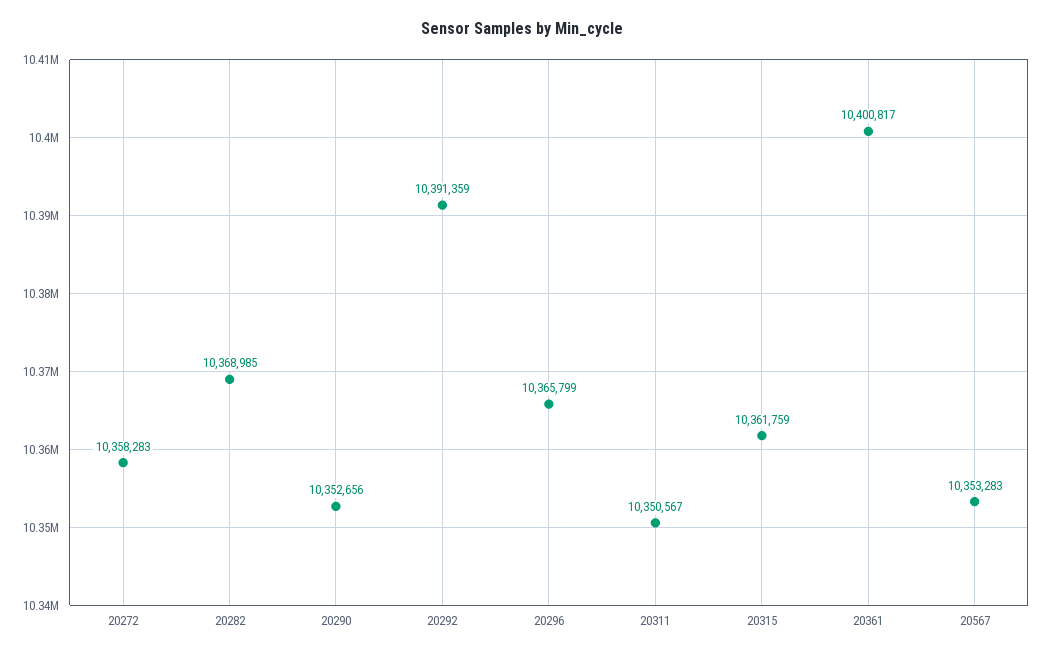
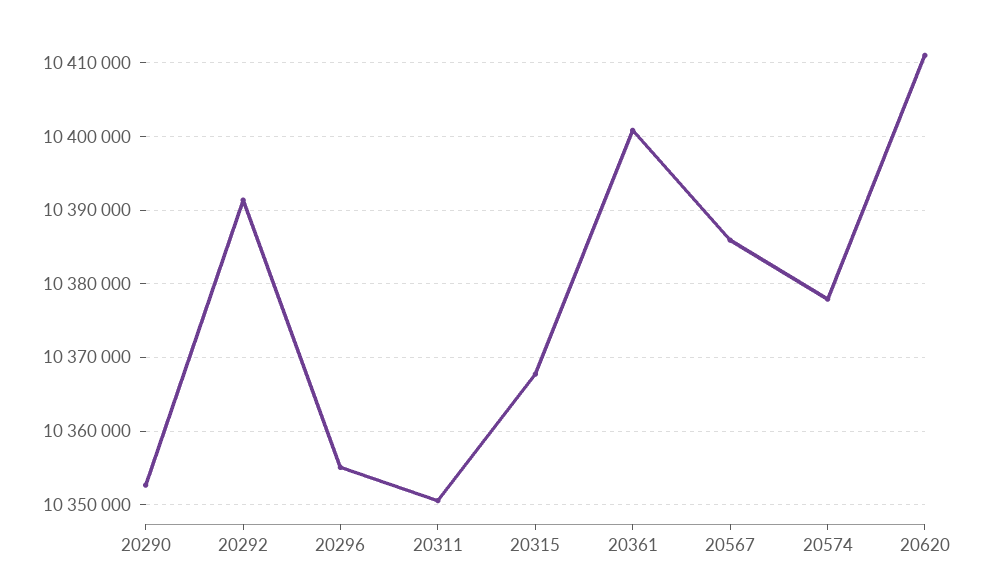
20272: 10358283 -> none
20282: 10368985 -> none
20296: 10365799 -> 10355000
20315: 10361759 -> 10368000
20567: 10353283 -> 10386000
20574: none -> 10378000
20620: none -> 10411000

